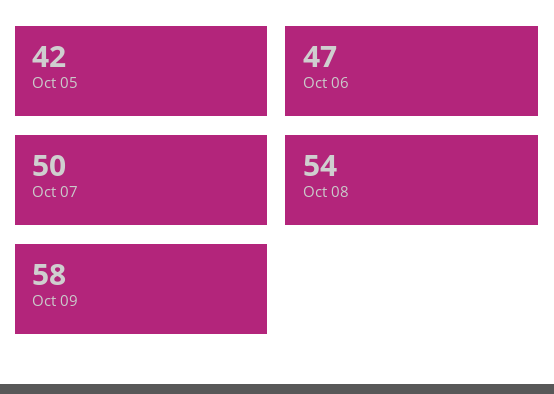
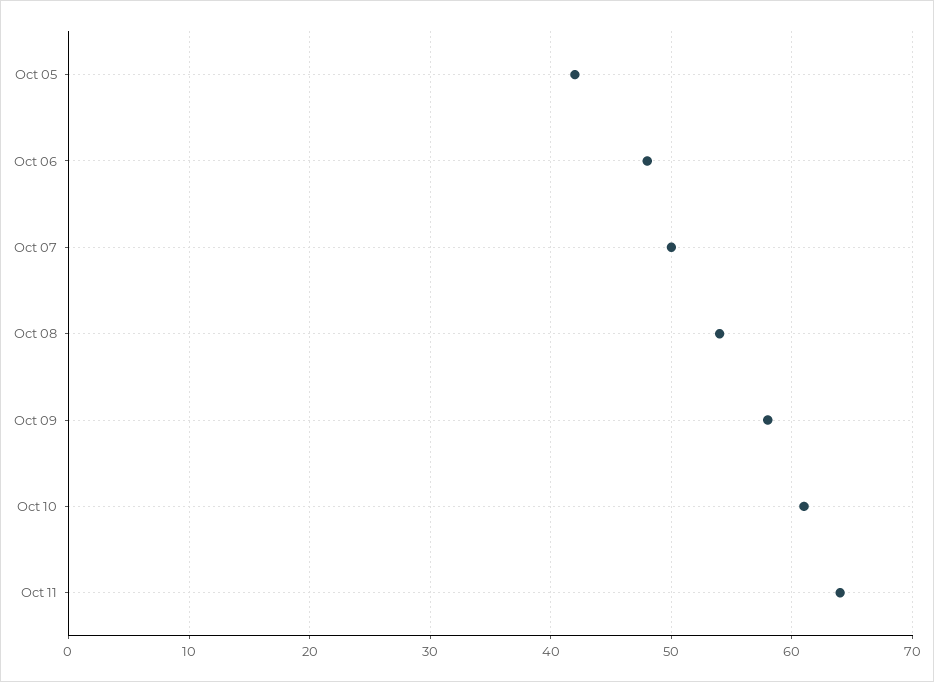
Oct 06: 47 -> 48
Oct 10: none -> 61
Oct 11: none -> 64

